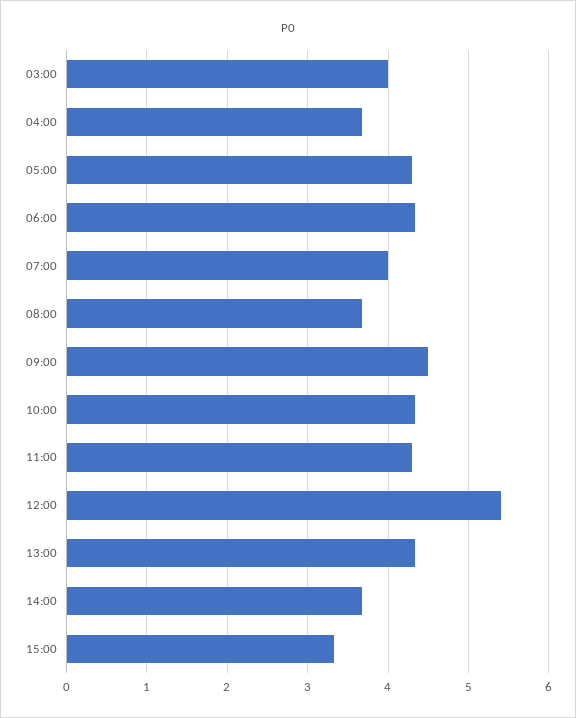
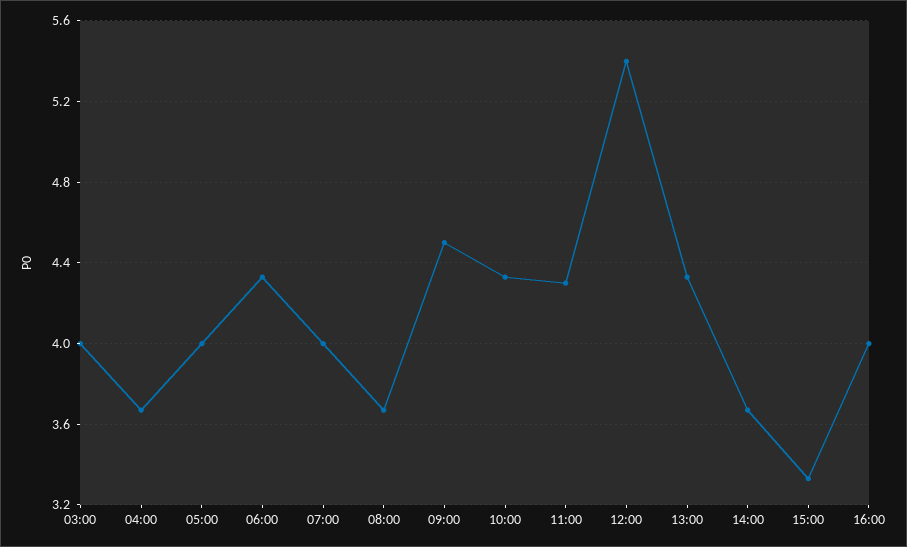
05:00: 4.3 -> 4
16:00: none -> 4

